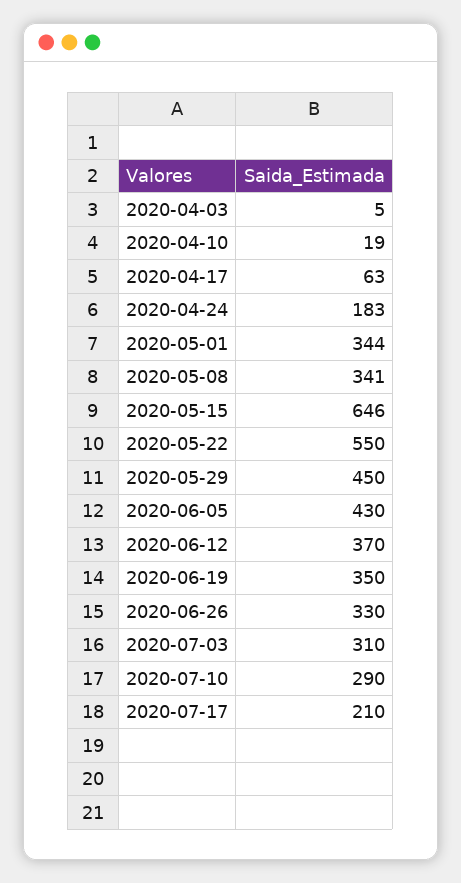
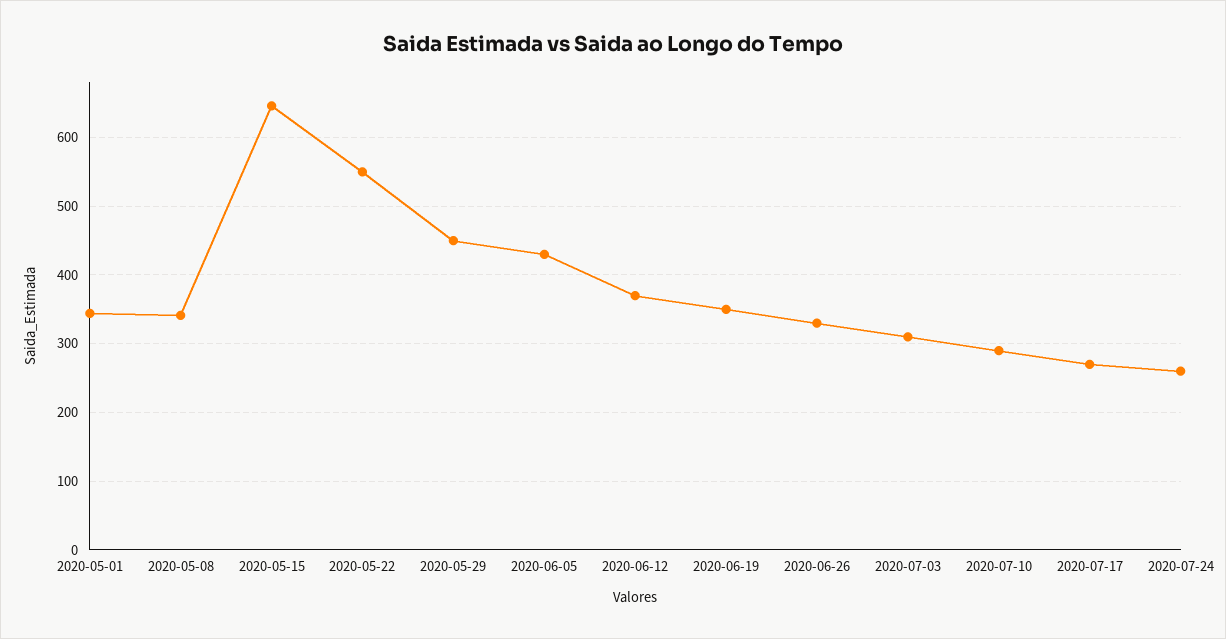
2020-04-03: 5 -> none
2020-04-10: 19 -> none
2020-04-17: 63 -> none
2020-04-24: 183 -> none
2020-07-17: 210 -> 270
2020-07-24: none -> 260

